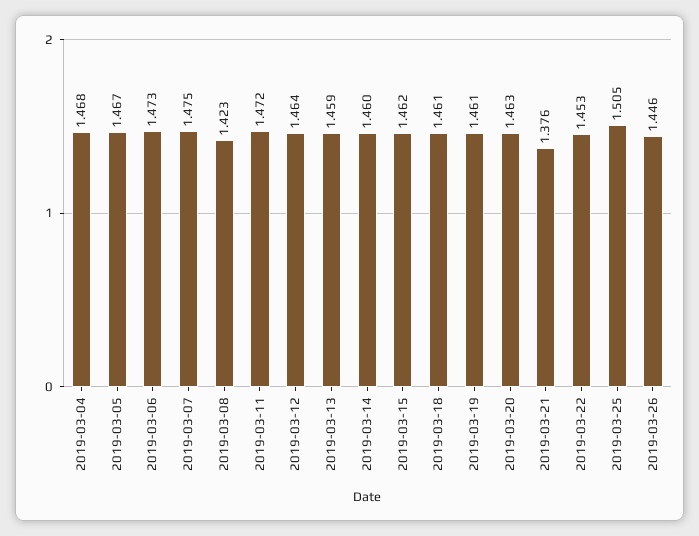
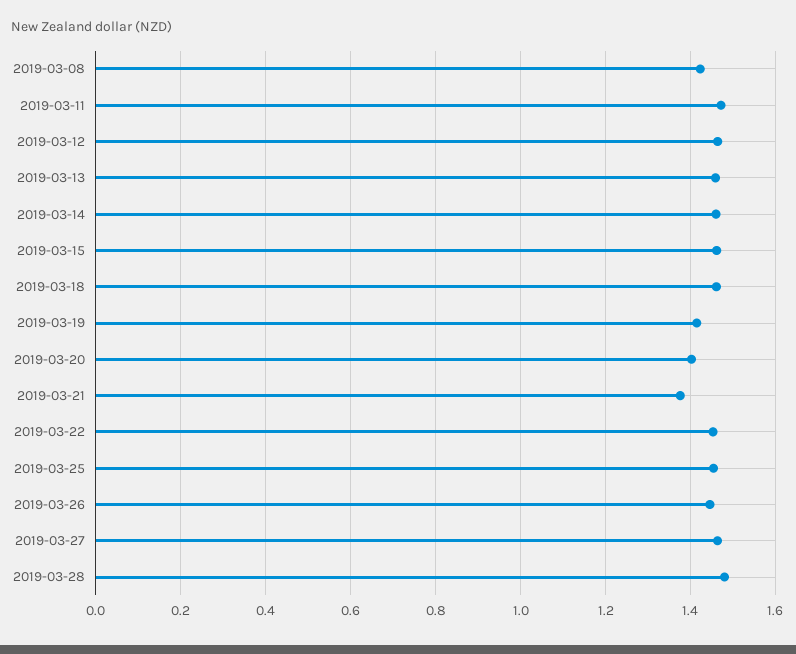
2019-03-04: 1.468 -> none
2019-03-05: 1.467 -> none
2019-03-06: 1.473 -> none
2019-03-07: 1.475 -> none
2019-03-19: 1.461 -> 1.42
2019-03-20: 1.463 -> 1.4
2019-03-25: 1.505 -> 1.46
2019-03-27: none -> 1.46
2019-03-28: none -> 1.48

